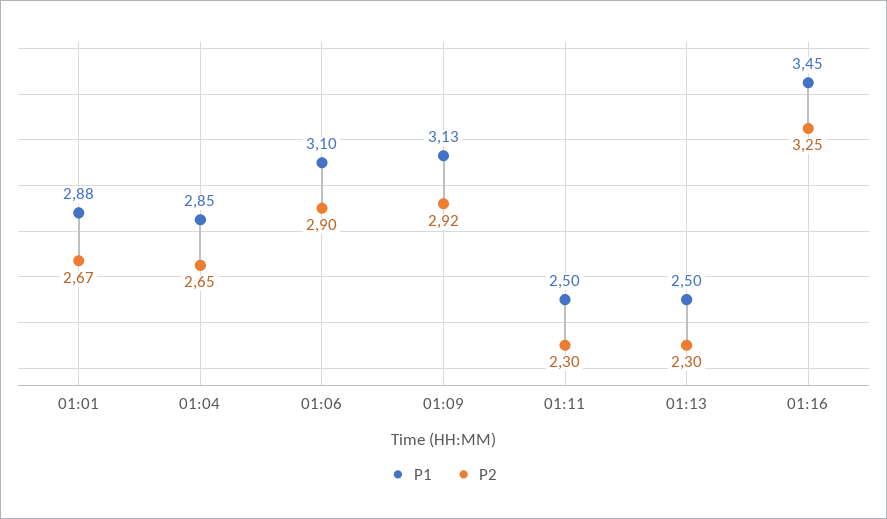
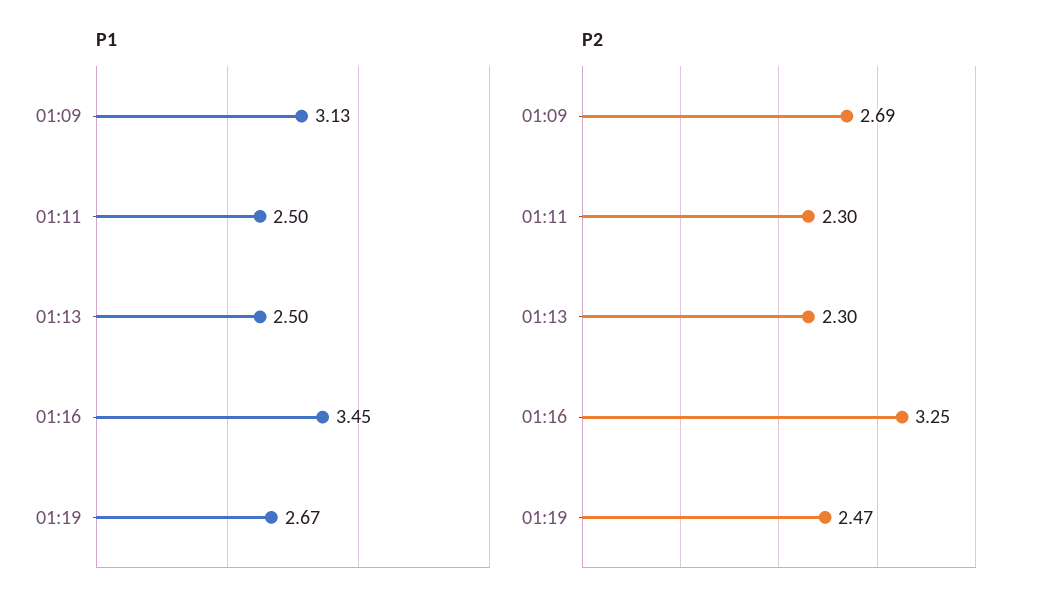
P1, 01:01: 2.88 -> none
P2, 01:01: 2.67 -> none
P1, 01:04: 2.85 -> none
P2, 01:04: 2.65 -> none
P1, 01:06: 3.1 -> none
P2, 01:06: 2.9 -> none
P2, 01:09: 2.92 -> 2.69
P1, 01:19: none -> 2.67
P2, 01:19: none -> 2.47

